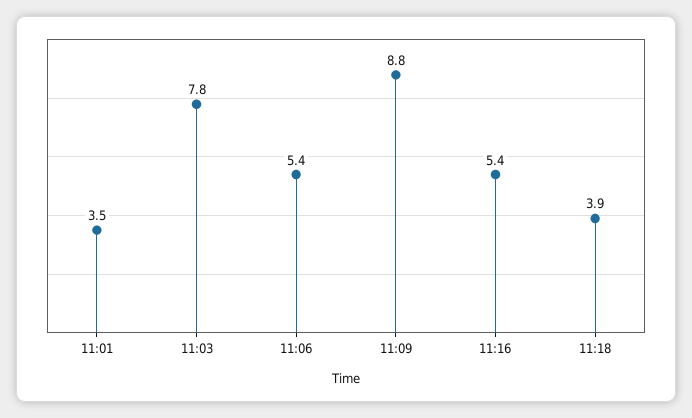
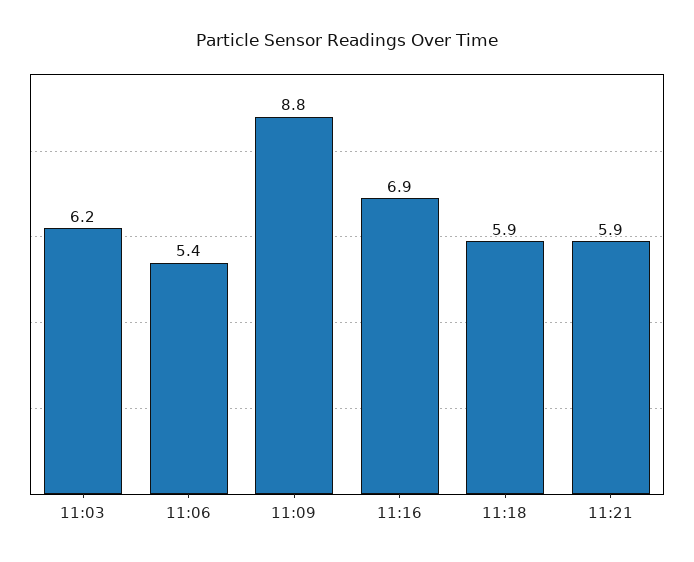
11:01: 3.5 -> none
11:03: 7.8 -> 6.2
11:16: 5.4 -> 6.9
11:18: 3.9 -> 5.9
11:21: none -> 5.9

